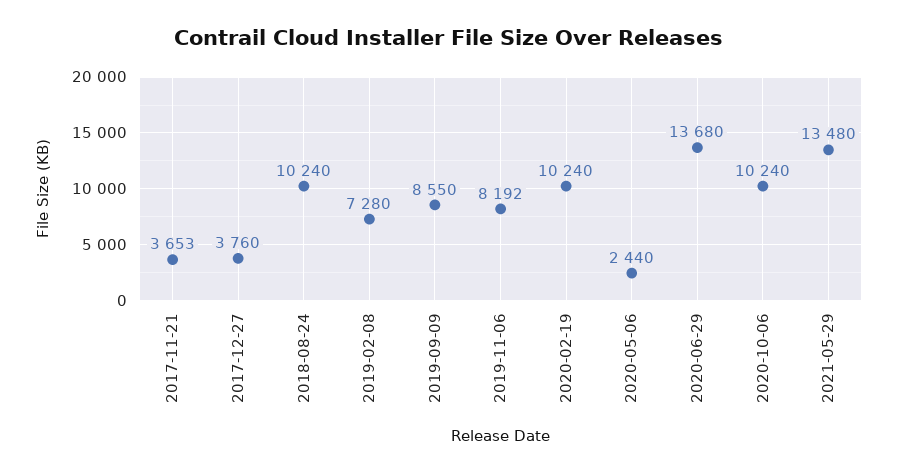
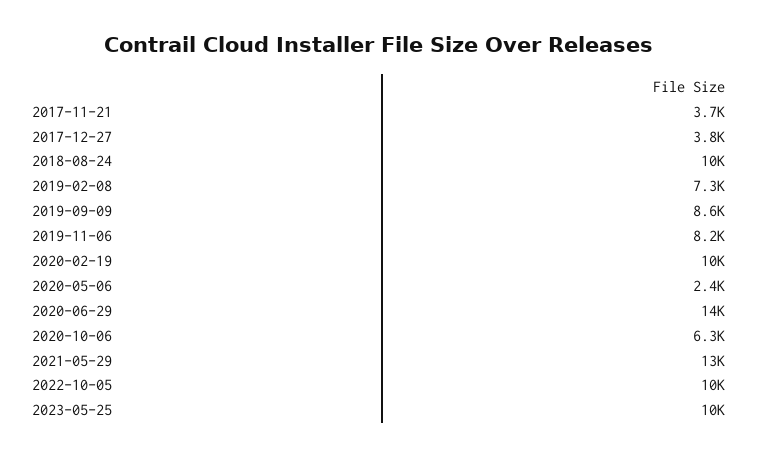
2020-10-06: 10240 -> 6300
2022-10-05: none -> 10000
2023-05-25: none -> 10000

